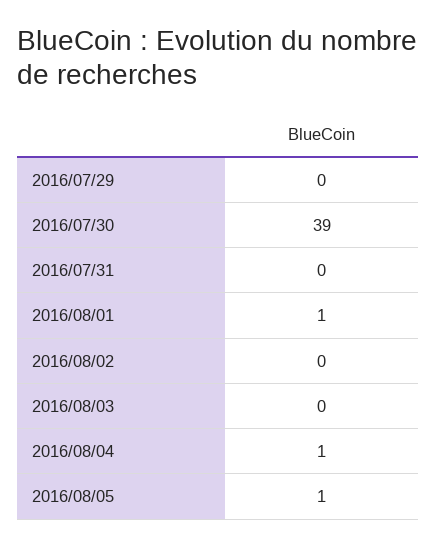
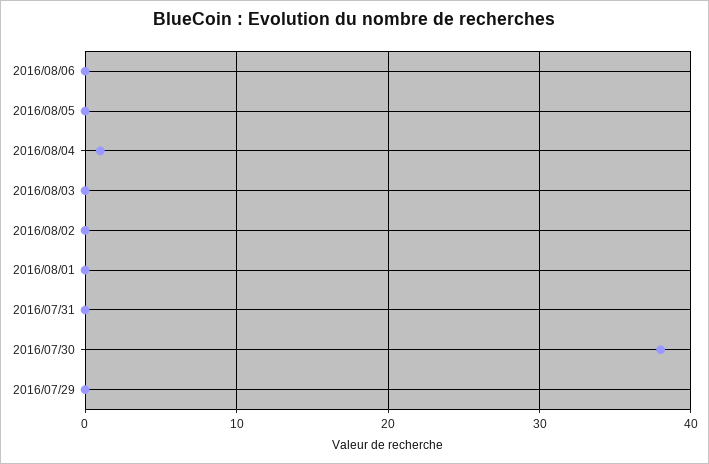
2016/07/30: 39 -> 38
2016/08/01: 1 -> 0
2016/08/05: 1 -> 0
2016/08/06: none -> 0

